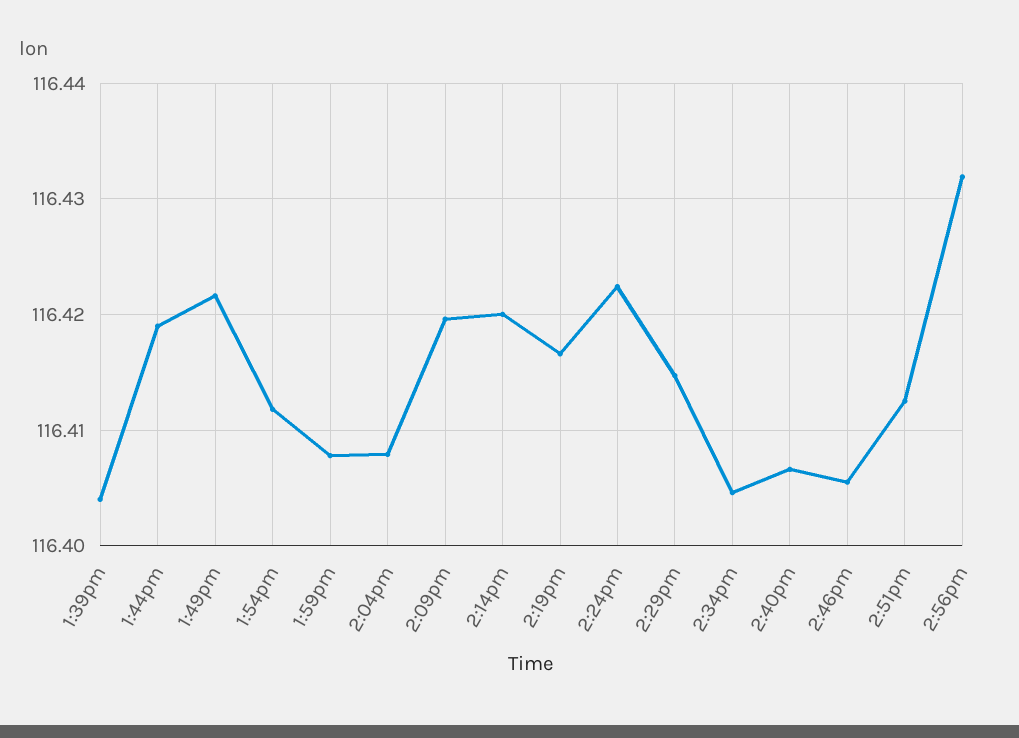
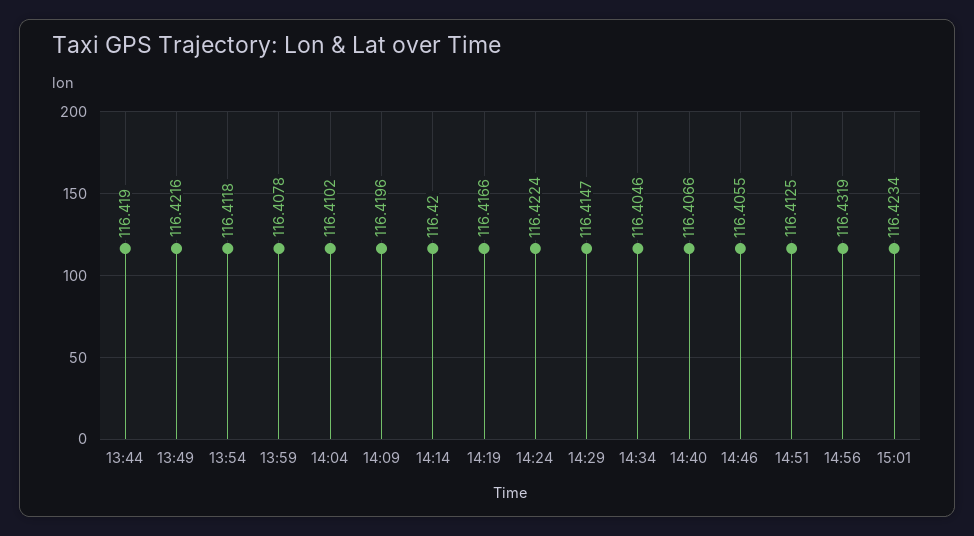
1:39pm: 116.404 -> none
2:04pm: 116.408 -> 116.4102
15:01: none -> 116.4234

